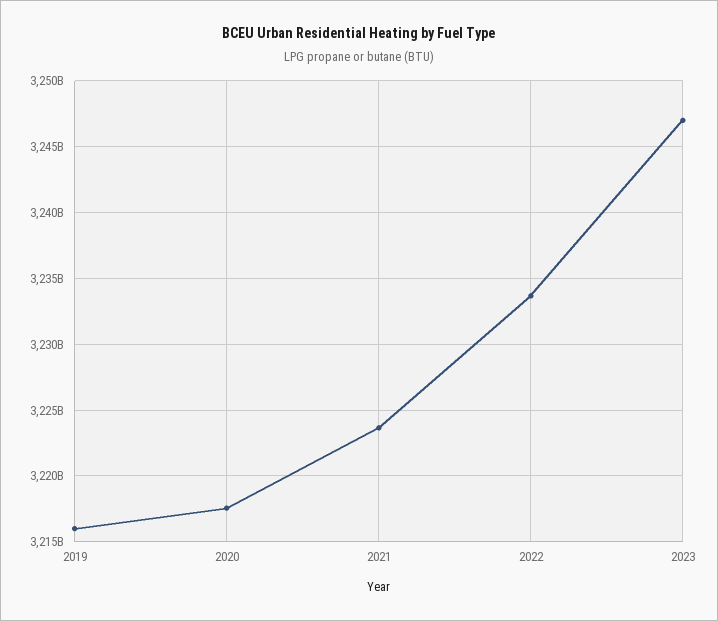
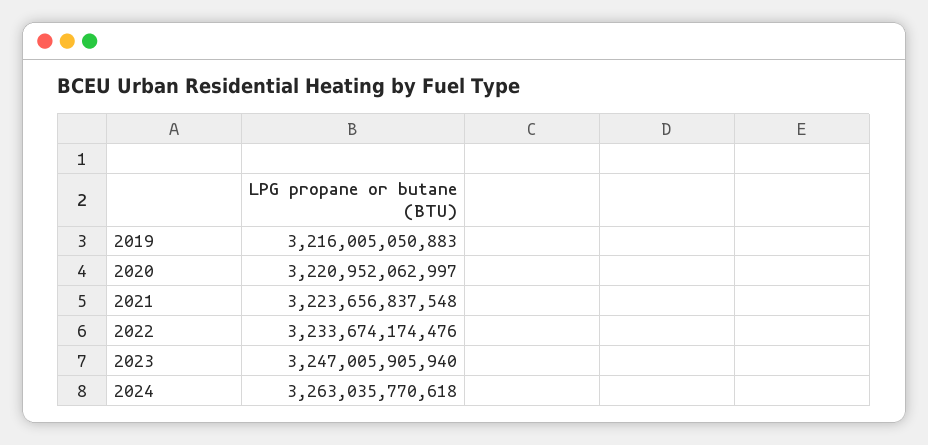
2020: 3217500000000 -> 3220952062997
2024: none -> 3263035770618

